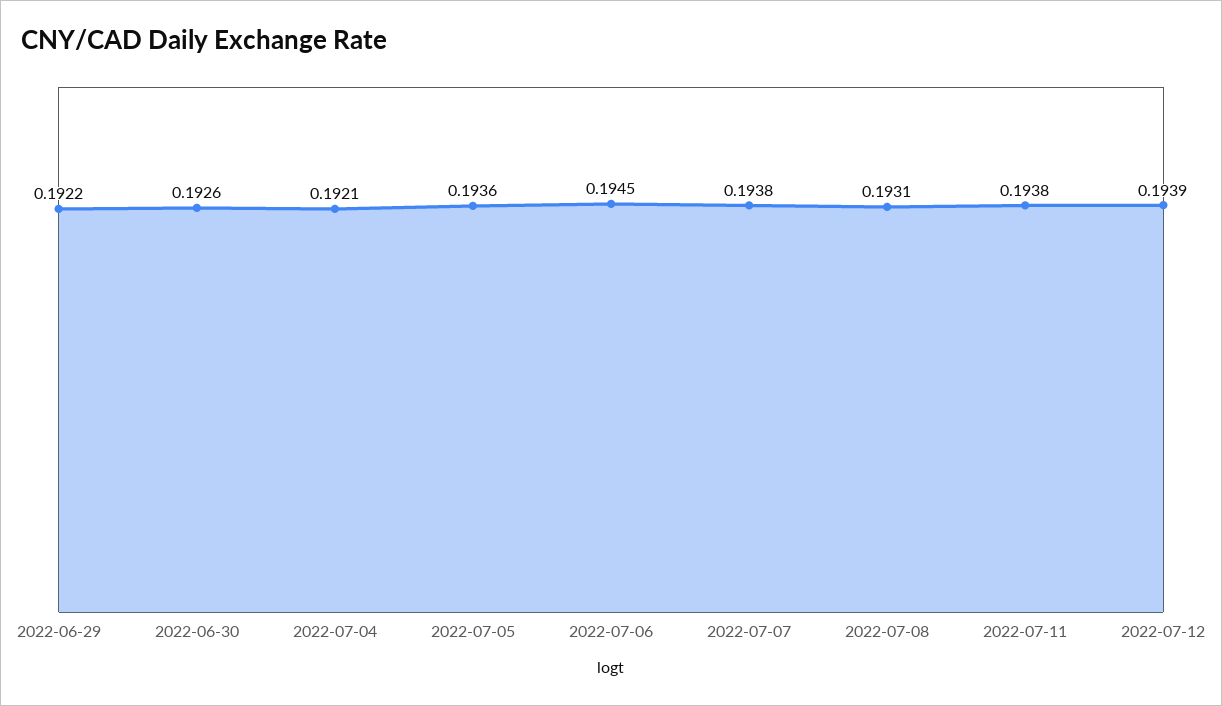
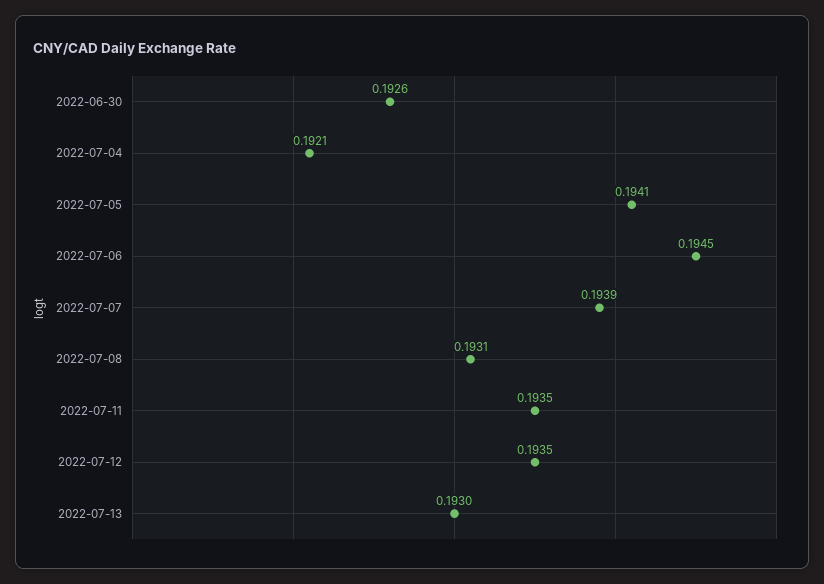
2022-06-29: 0.1922 -> none
2022-07-05: 0.1936 -> 0.1941
2022-07-07: 0.1938 -> 0.1939
2022-07-11: 0.1938 -> 0.1935
2022-07-12: 0.1939 -> 0.1935
2022-07-13: none -> 0.193

